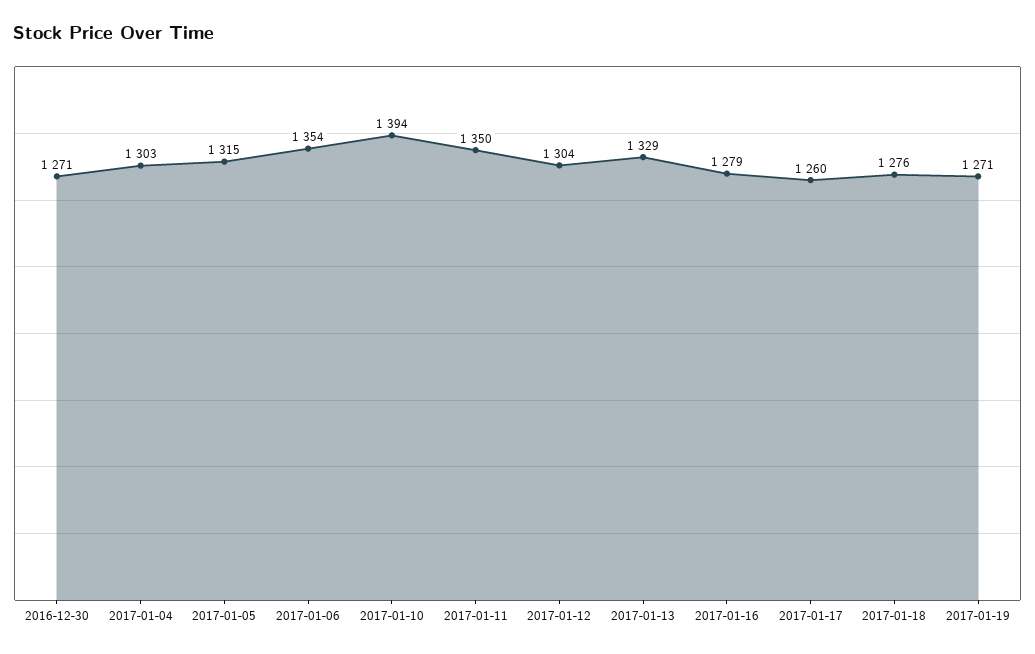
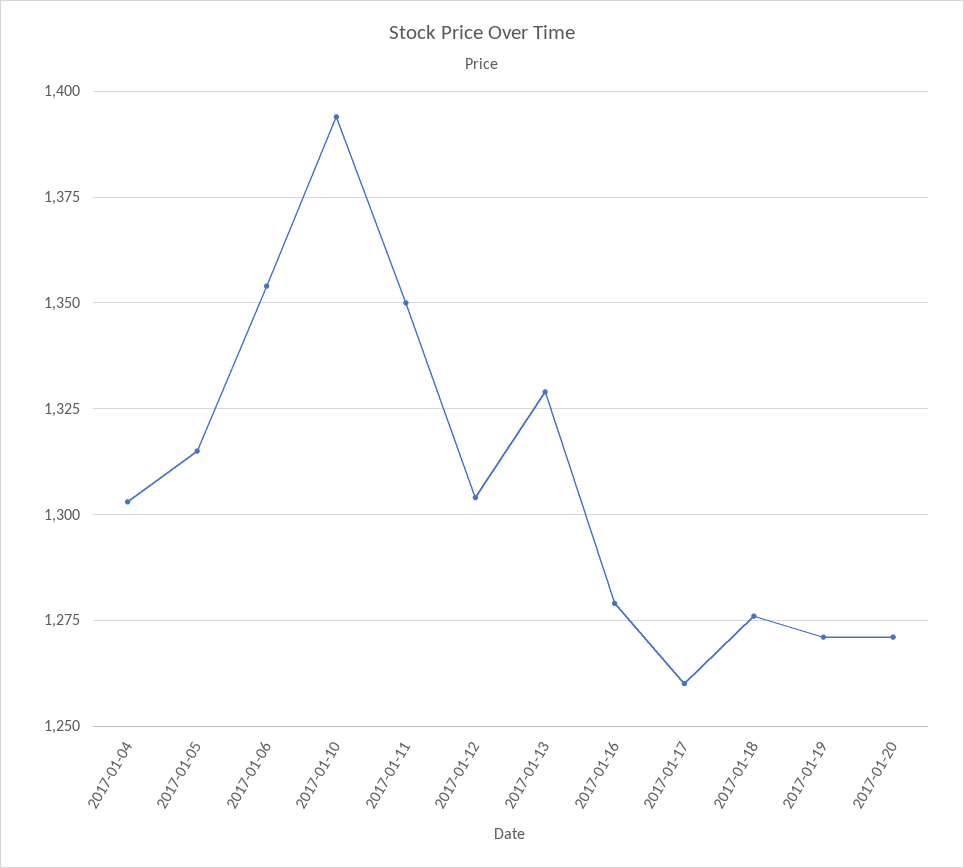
2016-12-30: 1271 -> none
2017-01-20: none -> 1270

